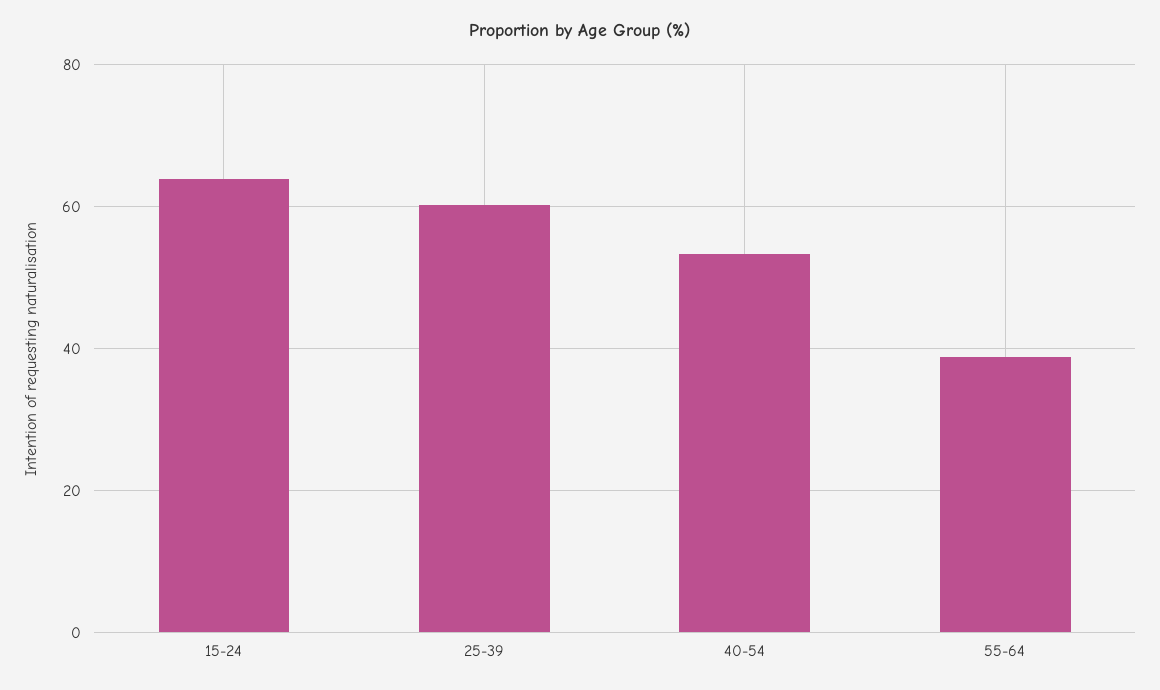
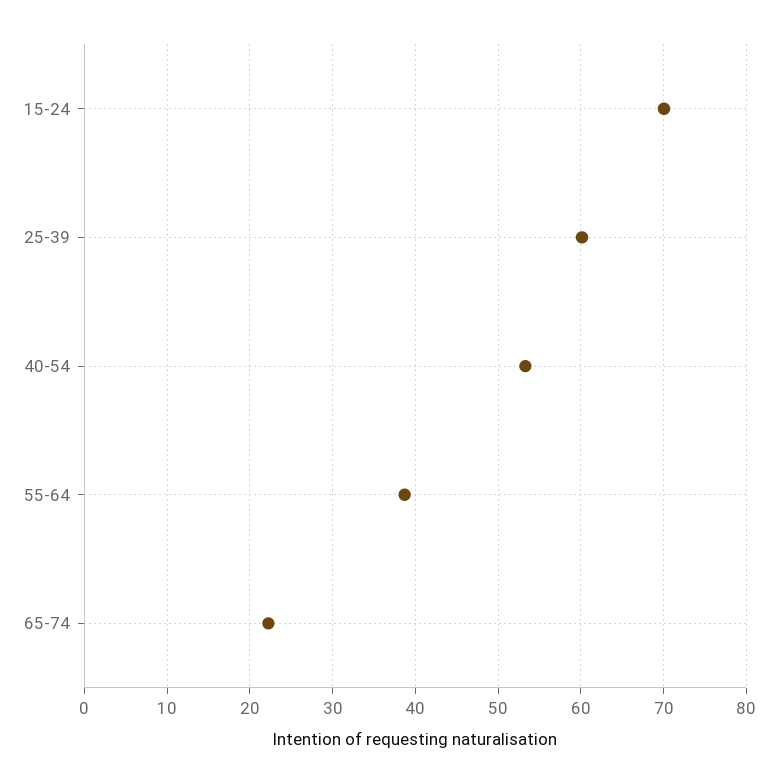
15-24: 64 -> 70
65-74: none -> 22

